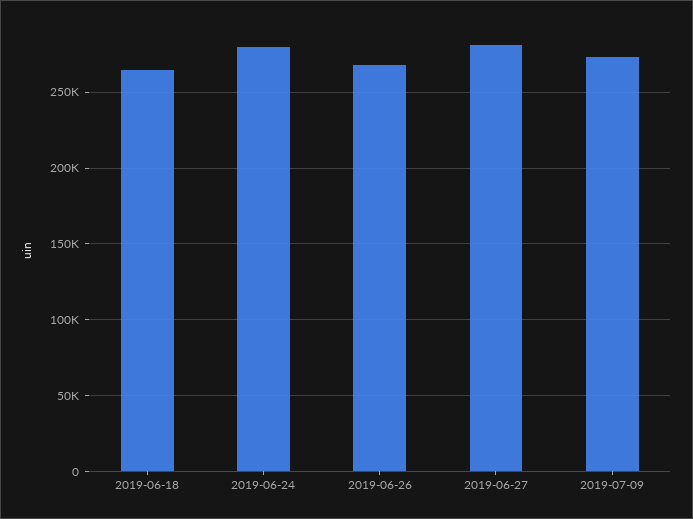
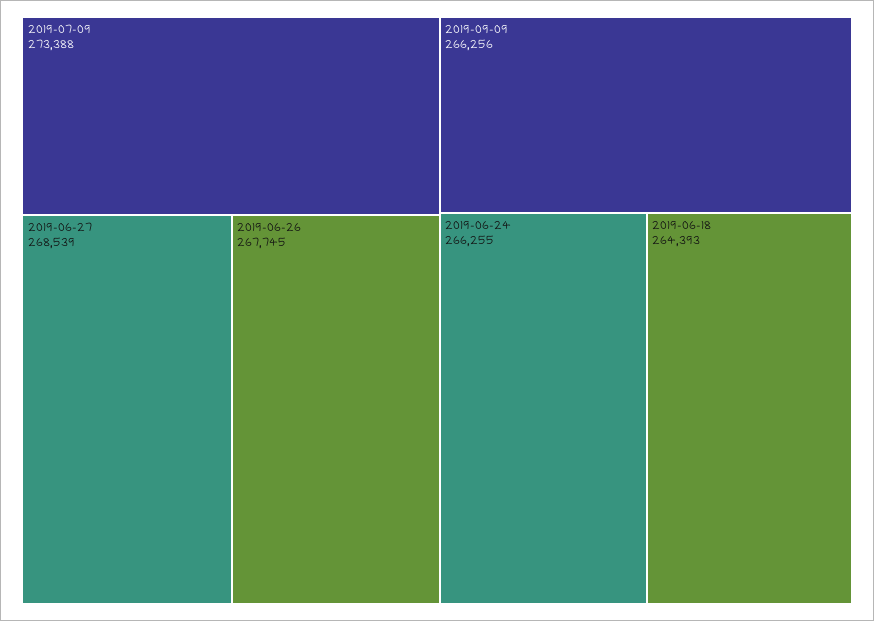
2019-06-24: 280000 -> 266255
2019-06-27: 280000 -> 268539
2019-09-09: none -> 266256

